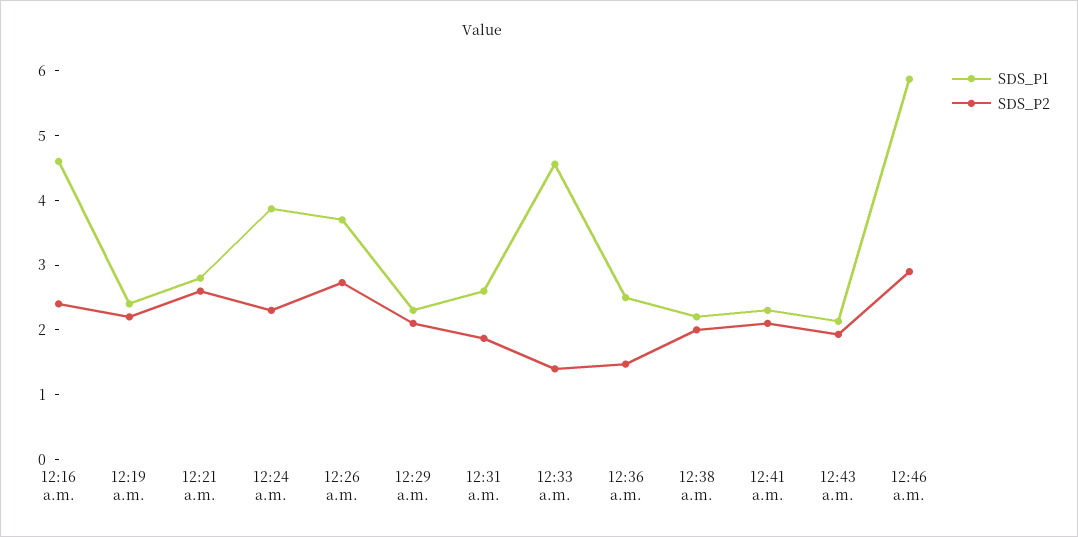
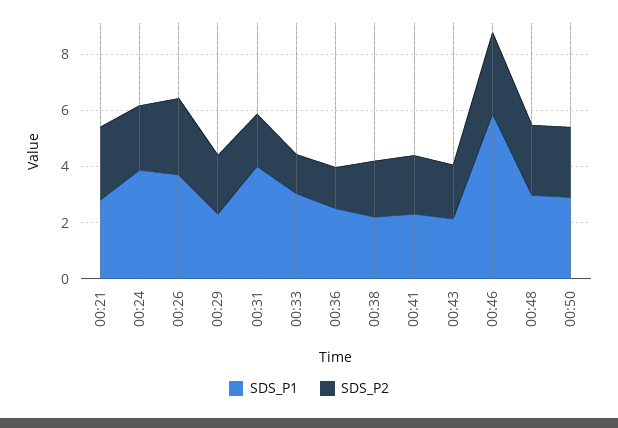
SDS_P1, 12:16 a.m.: 4.6 -> none
SDS_P2, 12:16 a.m.: 2.4 -> none
SDS_P1, 12:19 a.m.: 2.4 -> none
SDS_P2, 12:19 a.m.: 2.2 -> none
SDS_P1, 12:31 a.m.: 2.6 -> 4
SDS_P1, 12:33 a.m.: 4.6 -> 3
SDS_P1, 00:48: none -> 3
SDS_P2, 00:48: none -> 2.5
SDS_P1, 00:50: none -> 3
SDS_P2, 00:50: none -> 2.5

